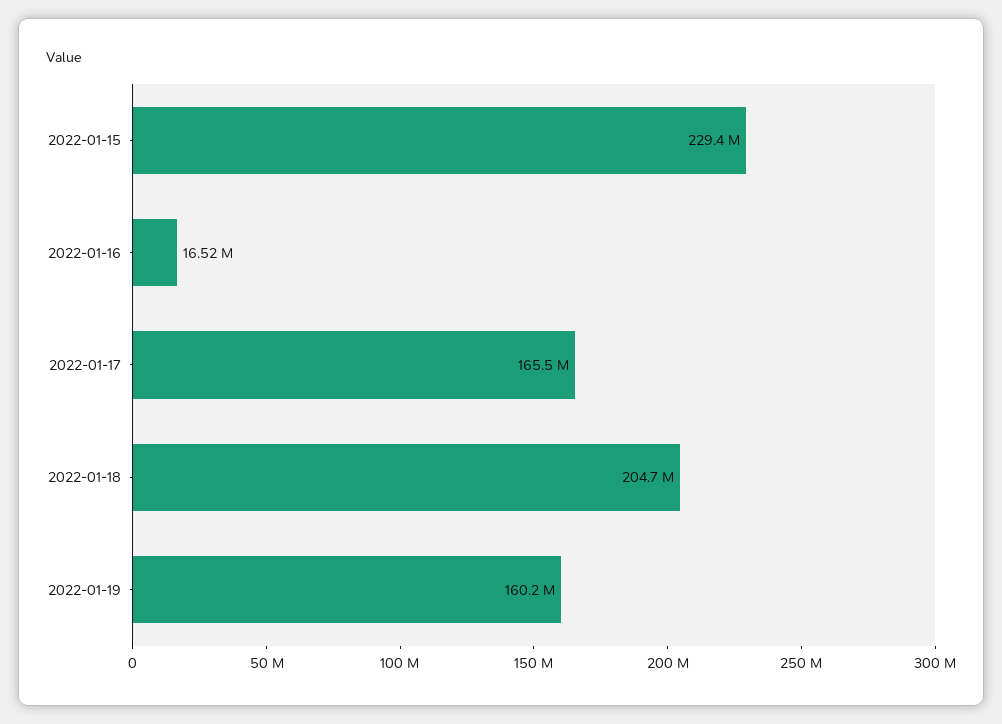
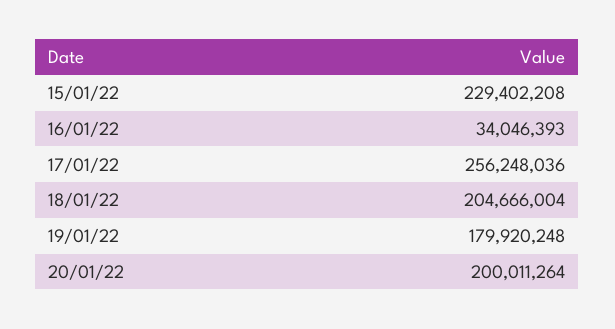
2022-01-16: 16520000 -> 34046393
2022-01-17: 165500000 -> 256248036
2022-01-19: 160200000 -> 179920248
20/01/22: none -> 200011264

